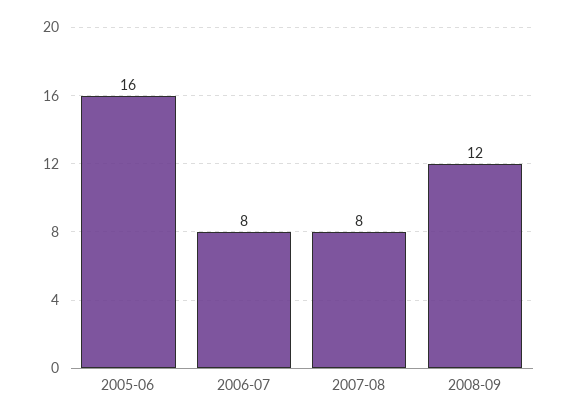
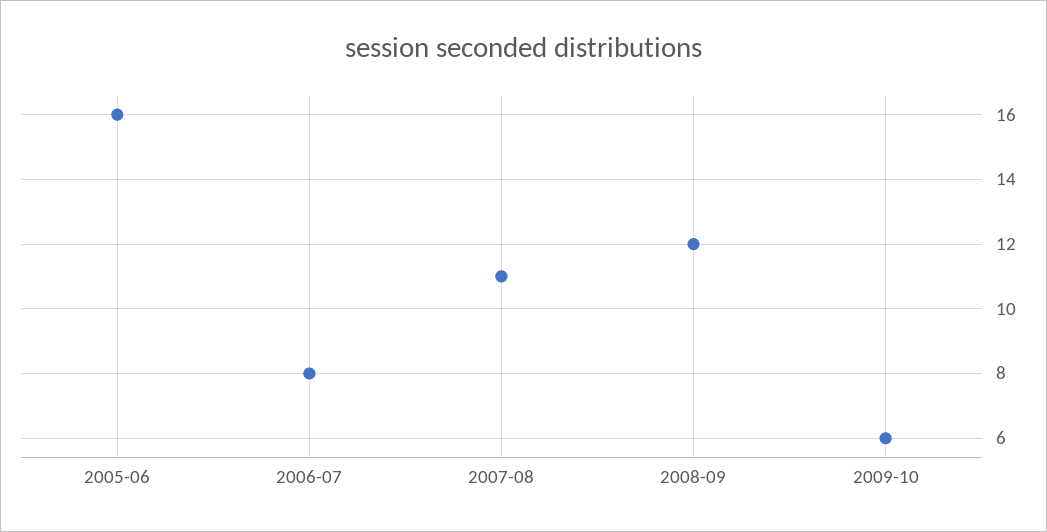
2007-08: 8 -> 11
2009-10: none -> 6

